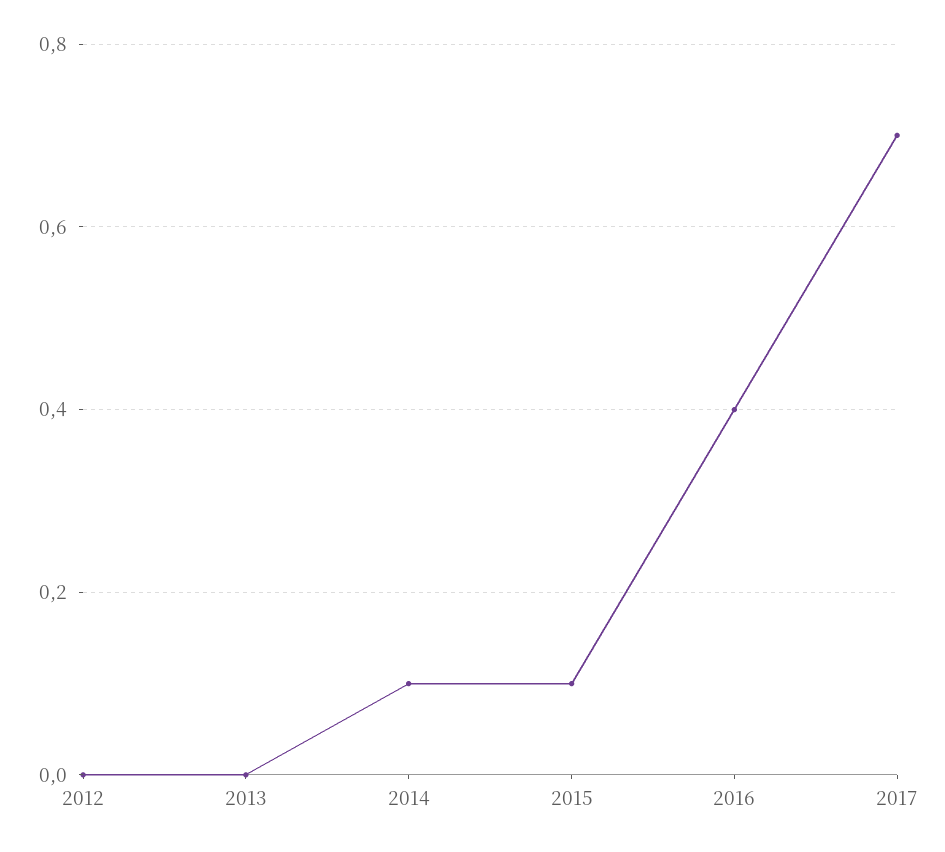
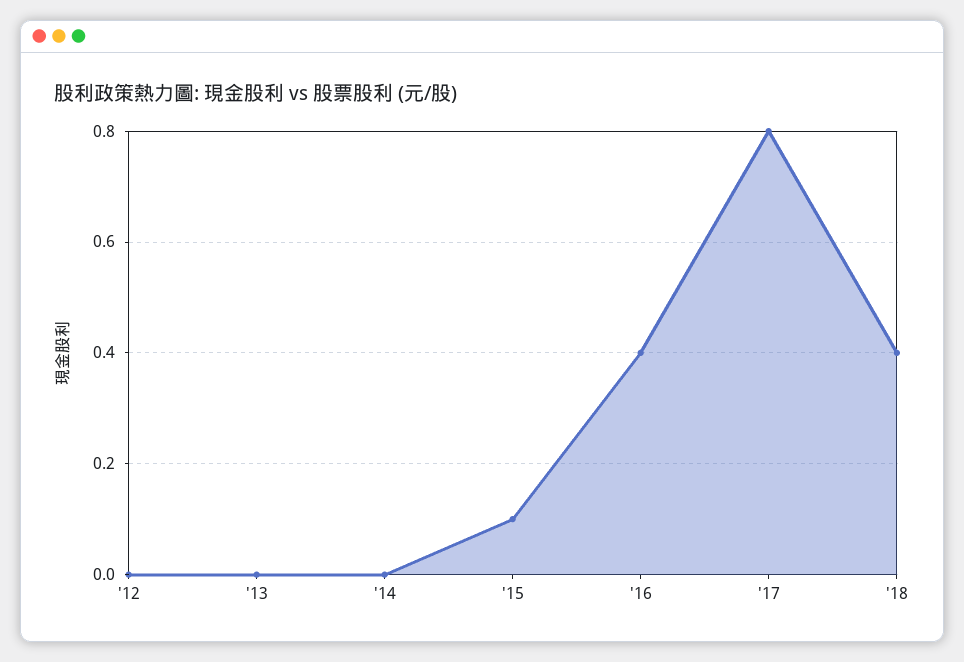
2014: 0.1 -> 0
2017: 0.7 -> 0.8
'18: none -> 0.4

